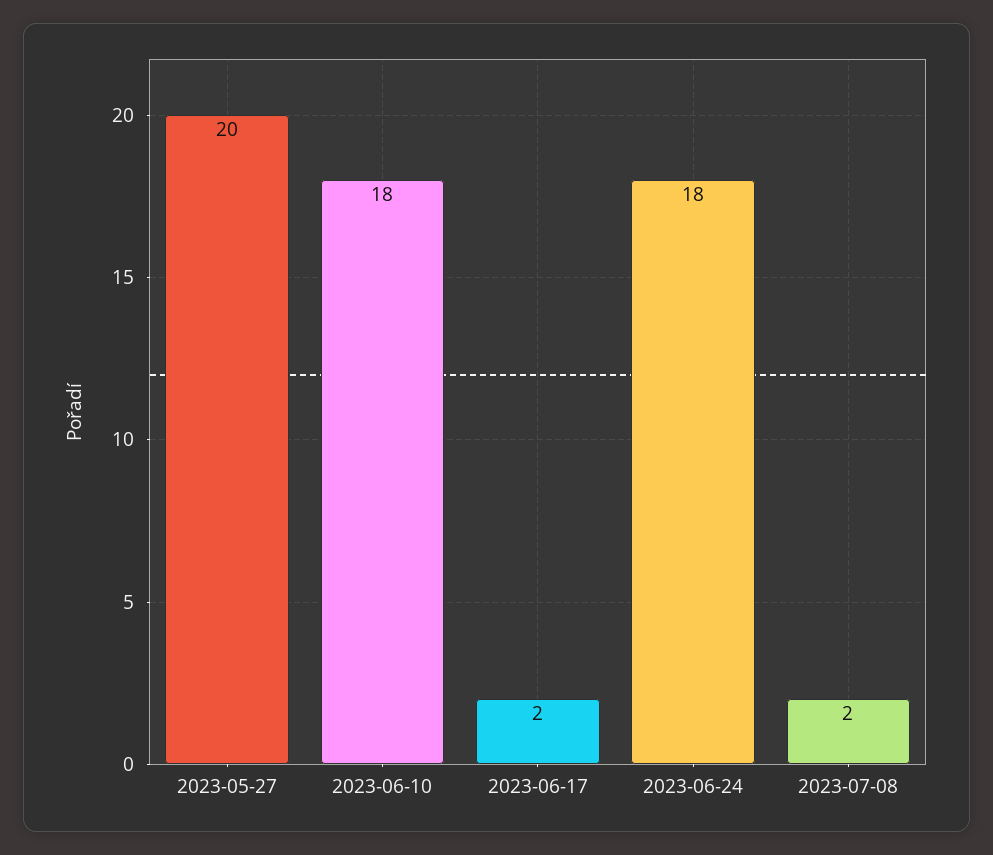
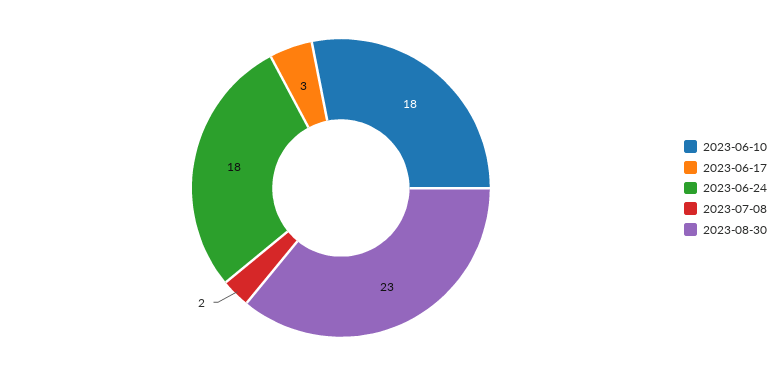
2023-05-27: 20 -> none
2023-06-17: 2 -> 3
2023-08-30: none -> 23

